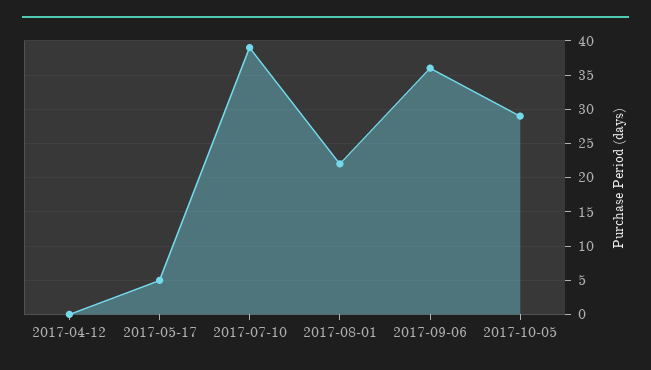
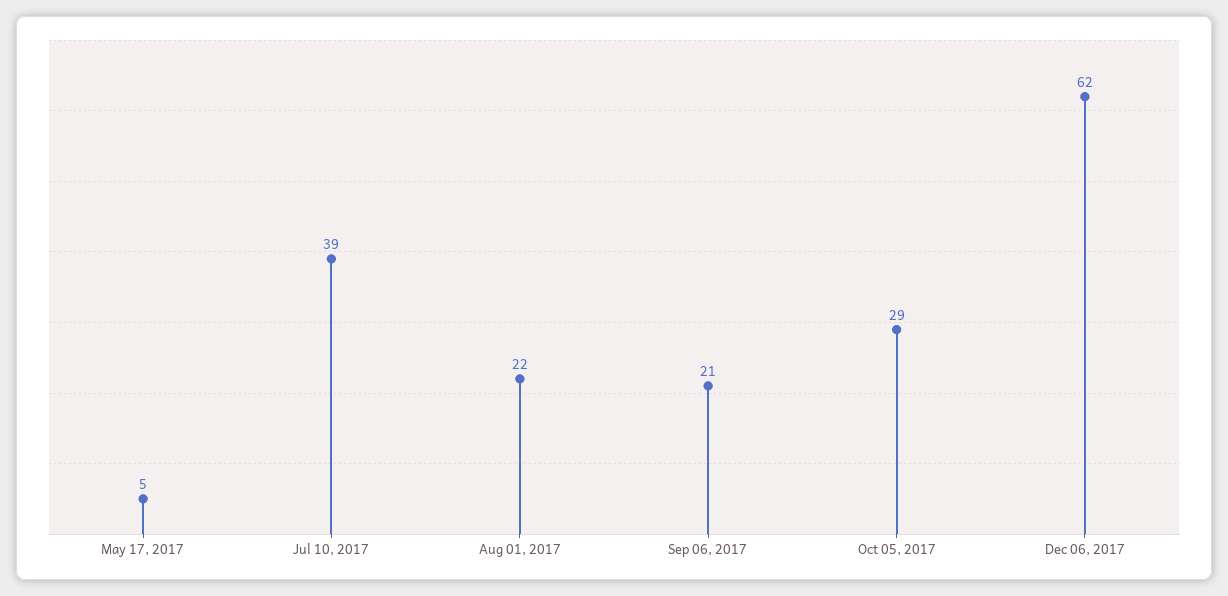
2017-04-12: 0 -> none
2017-09-06: 36 -> 21
Dec 06, 2017: none -> 62

